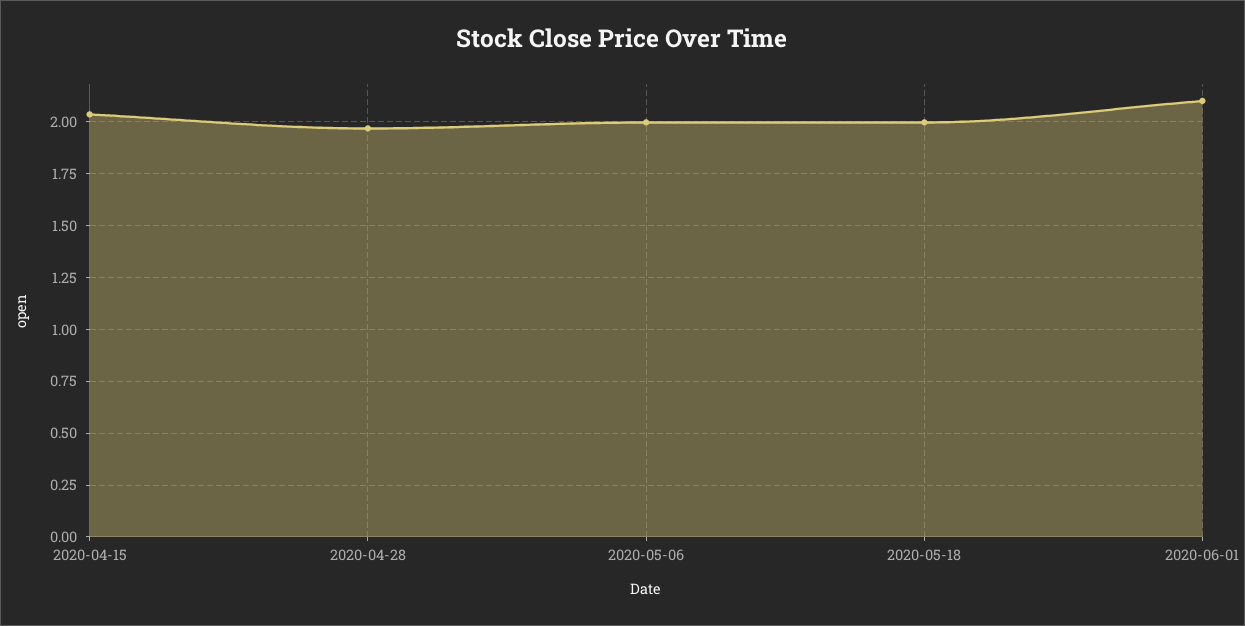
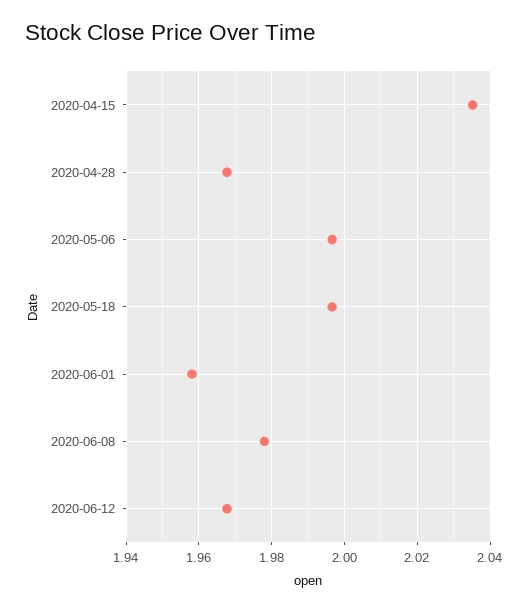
2020-06-01: 2.1 -> 1.958
2020-06-08: none -> 1.978
2020-06-12: none -> 1.968

